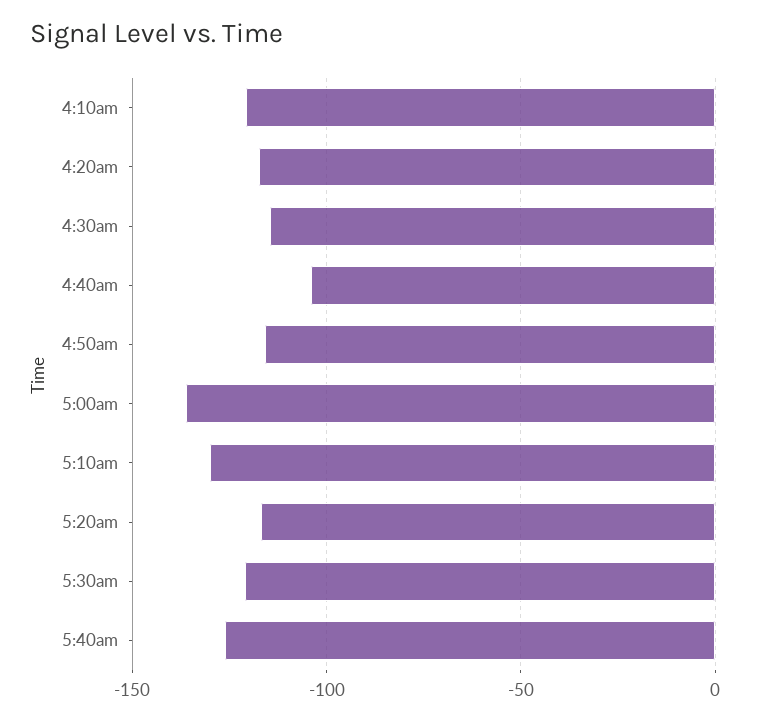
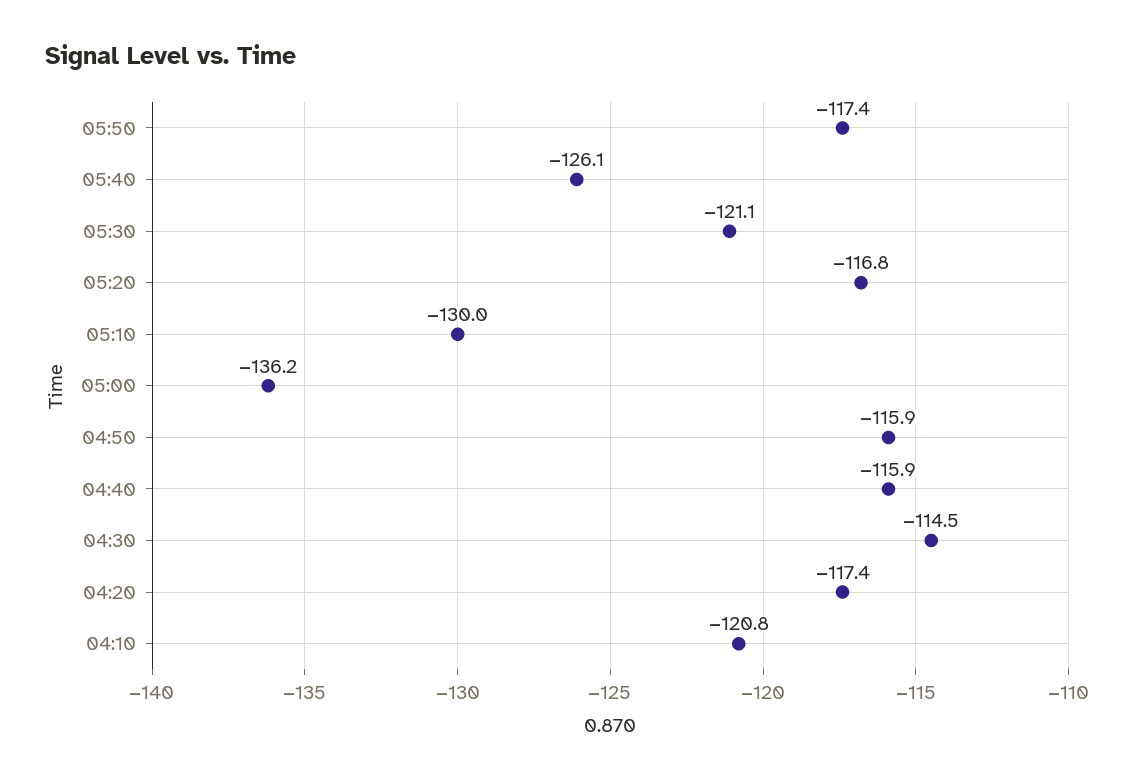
4:40am: -105 -> -115.9
05:50: none -> -117.4

